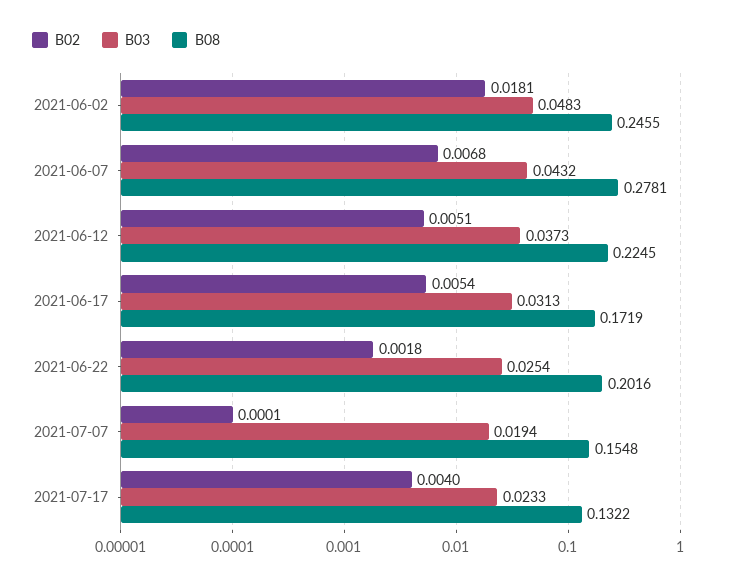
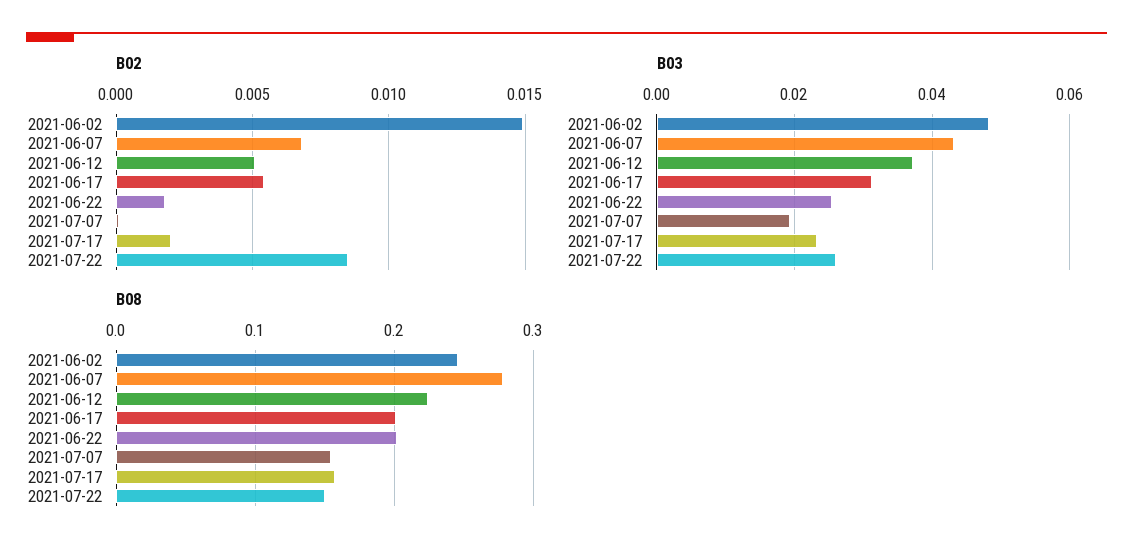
B02, 2021-06-02: 0.0181 -> 0.015
B08, 2021-06-17: 0.1719 -> 0.2
B02, 2021-07-17: 0.004 -> 0.002
B08, 2021-07-17: 0.1322 -> 0.16
B02, 2021-07-22: none -> 0.0085
B03, 2021-07-22: none -> 0.026
B08, 2021-07-22: none -> 0.15

